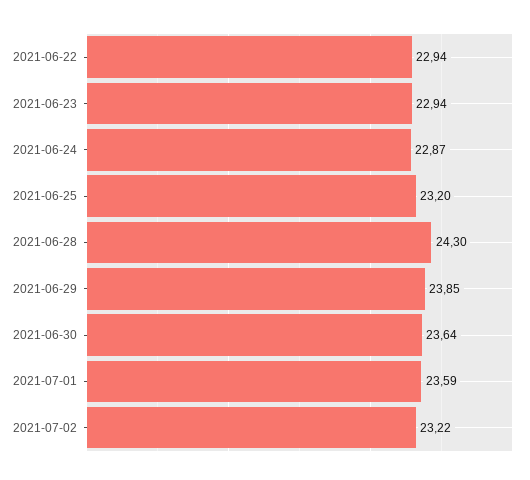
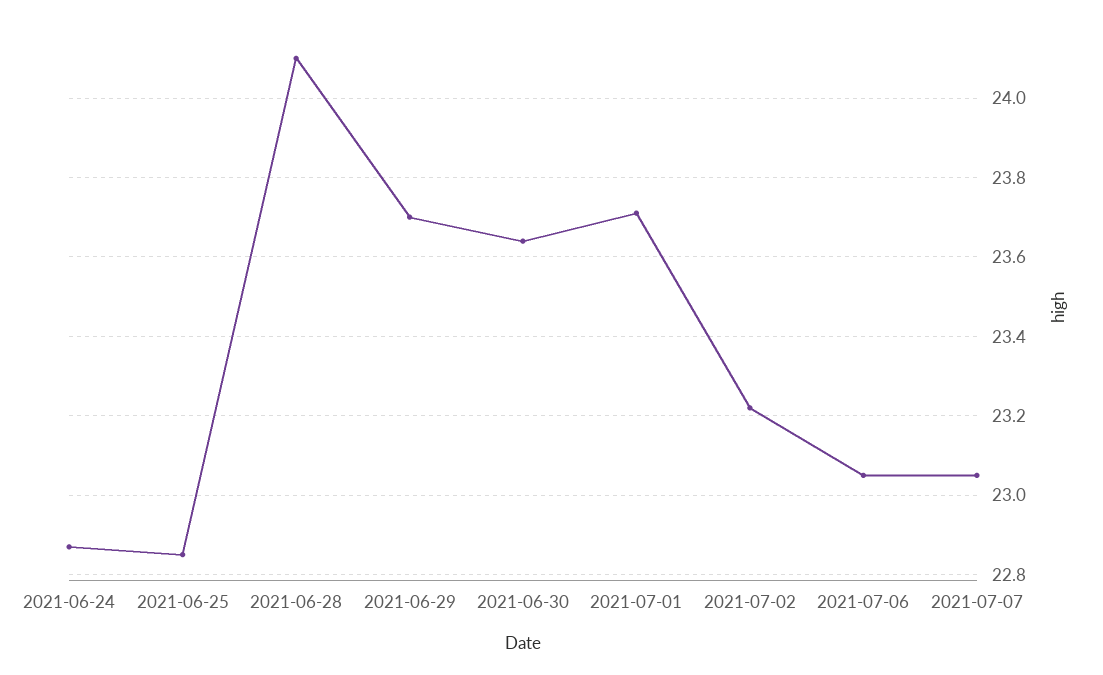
2021-06-22: 22.94 -> none
2021-06-23: 22.94 -> none
2021-06-25: 23.2 -> 22.85
2021-06-28: 24.3 -> 24.1
2021-06-29: 23.85 -> 23.7
2021-07-01: 23.59 -> 23.7
2021-07-06: none -> 23.05
2021-07-07: none -> 23.05

